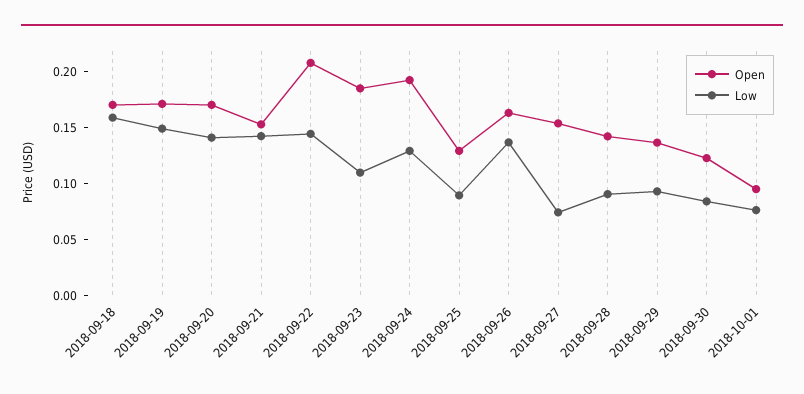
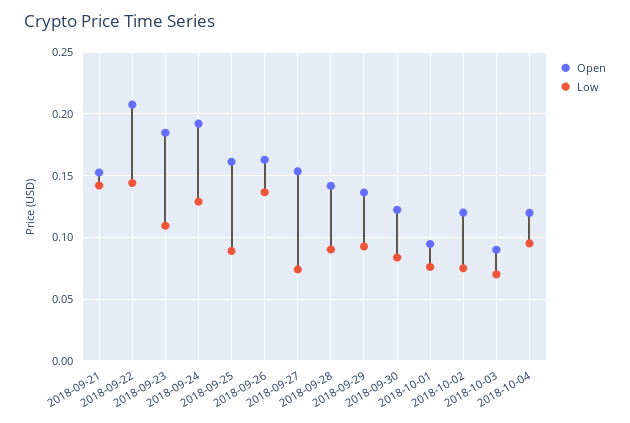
Open, 2018-09-18: 0.17 -> none
Low, 2018-09-18: 0.16 -> none
Open, 2018-09-19: 0.17 -> none
Low, 2018-09-19: 0.15 -> none
Open, 2018-09-20: 0.17 -> none
Low, 2018-09-20: 0.14 -> none
Open, 2018-09-25: 0.13 -> 0.16
Open, 2018-10-02: none -> 0.12
Low, 2018-10-02: none -> 0.075
Open, 2018-10-03: none -> 0.09
Low, 2018-10-03: none -> 0.07
Open, 2018-10-04: none -> 0.12
Low, 2018-10-04: none -> 0.095

